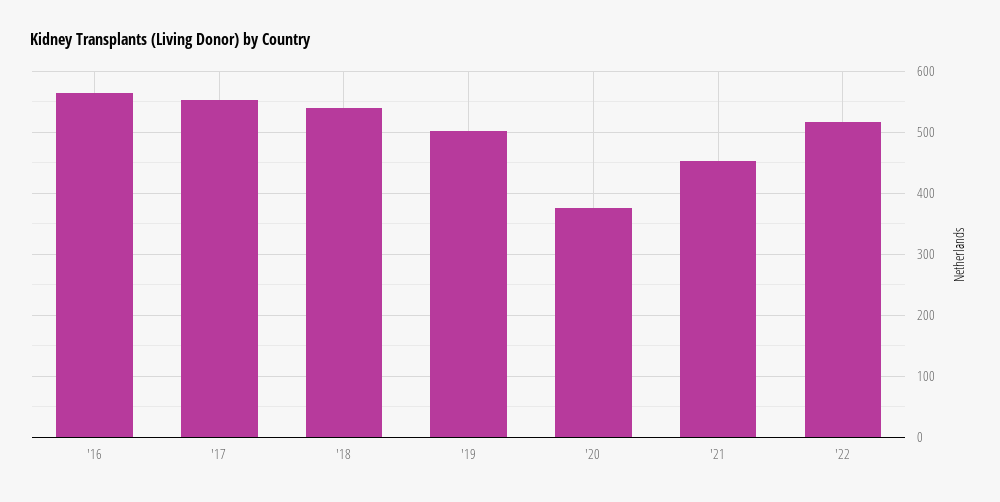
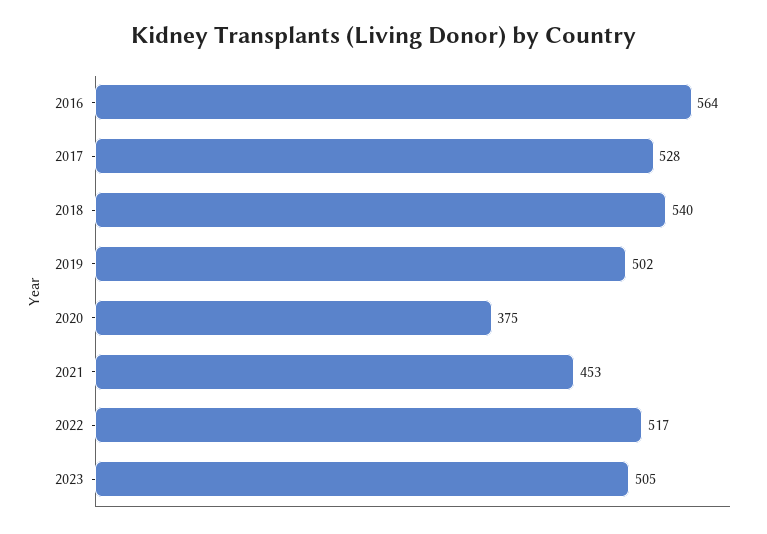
'17: 550 -> 528
2023: none -> 505

